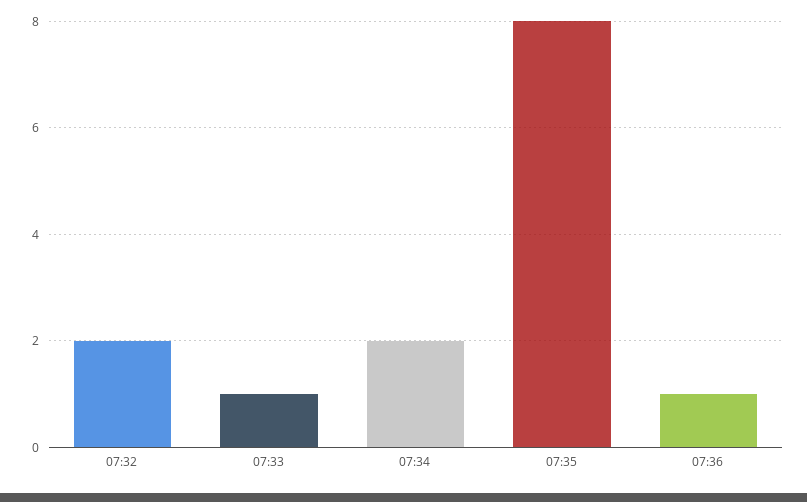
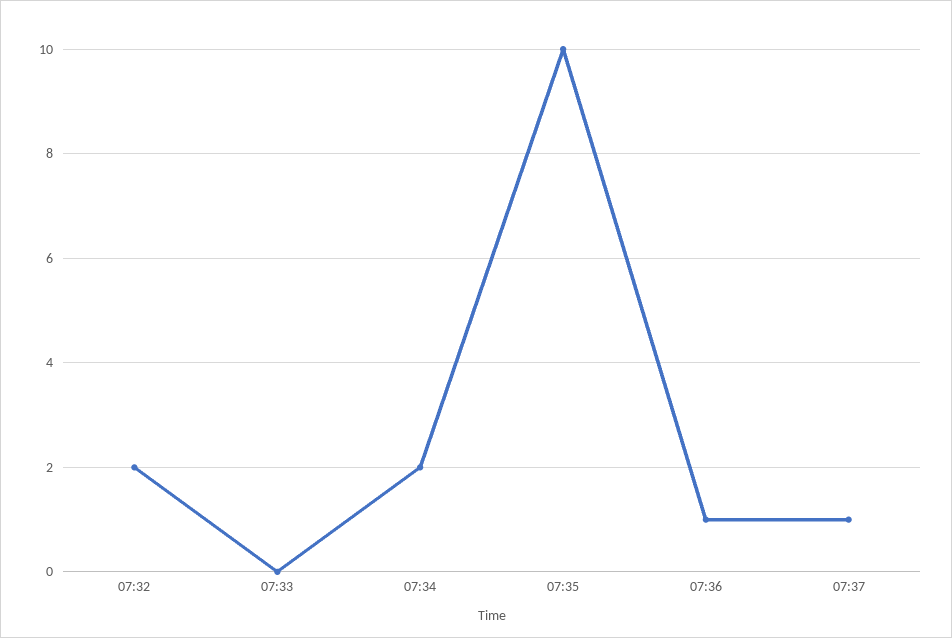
07:33: 1 -> 0
07:35: 8 -> 10
07:37: none -> 1

